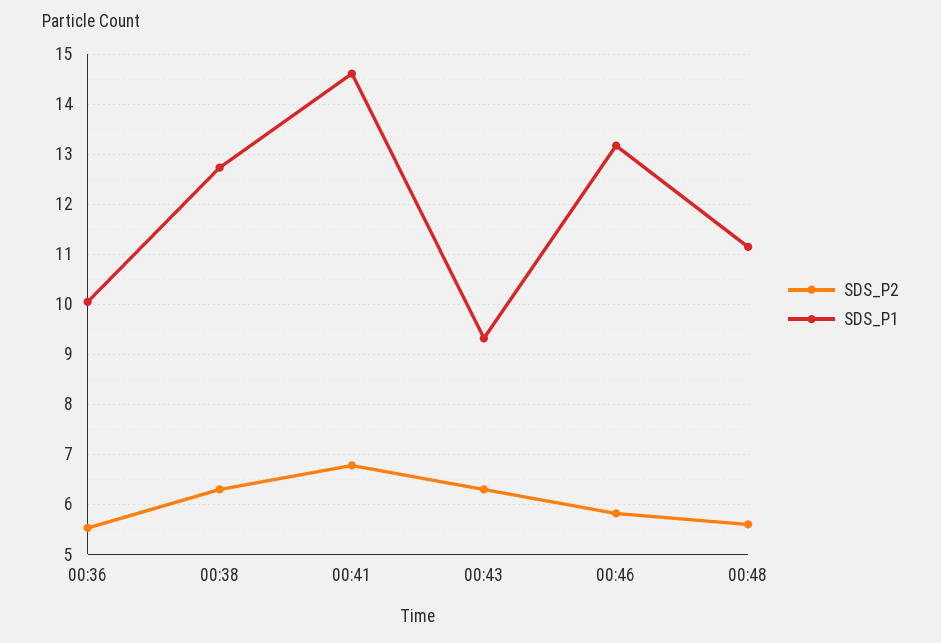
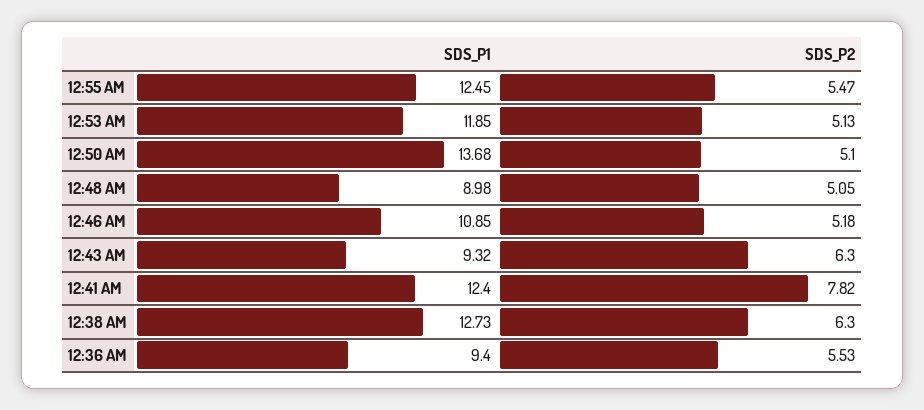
SDS_P1, 00:36: 10 -> 9.4
SDS_P2, 00:41: 6.8 -> 7.82
SDS_P1, 00:41: 14.6 -> 12.4
SDS_P2, 00:46: 5.8 -> 5.18
SDS_P1, 00:46: 13.2 -> 10.85
SDS_P2, 00:48: 5.6 -> 5.05
SDS_P1, 00:48: 11.2 -> 8.98
SDS_P1, 12:55 AM: none -> 12.45
SDS_P2, 12:55 AM: none -> 5.47
SDS_P1, 12:53 AM: none -> 11.85
SDS_P2, 12:53 AM: none -> 5.13
SDS_P1, 12:50 AM: none -> 13.68
SDS_P2, 12:50 AM: none -> 5.1

